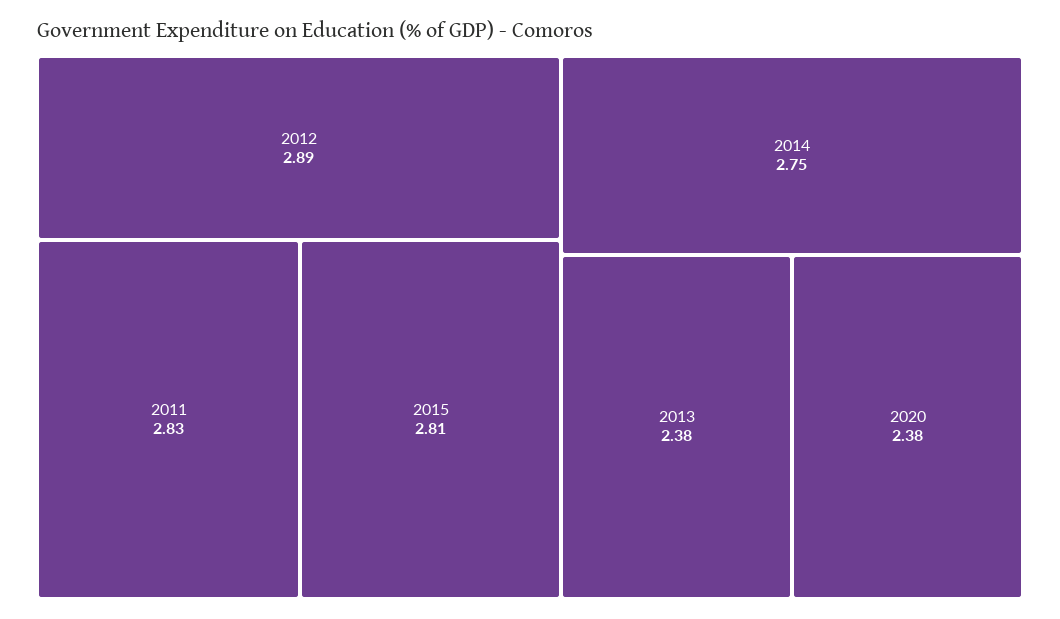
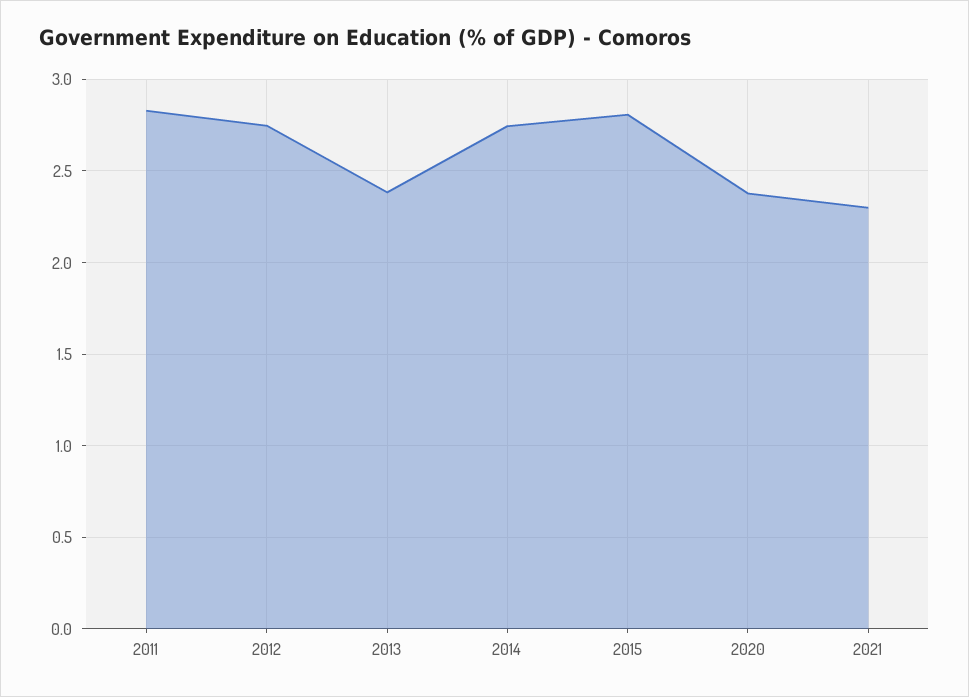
2012: 2.89 -> 2.75
2021: none -> 2.3

